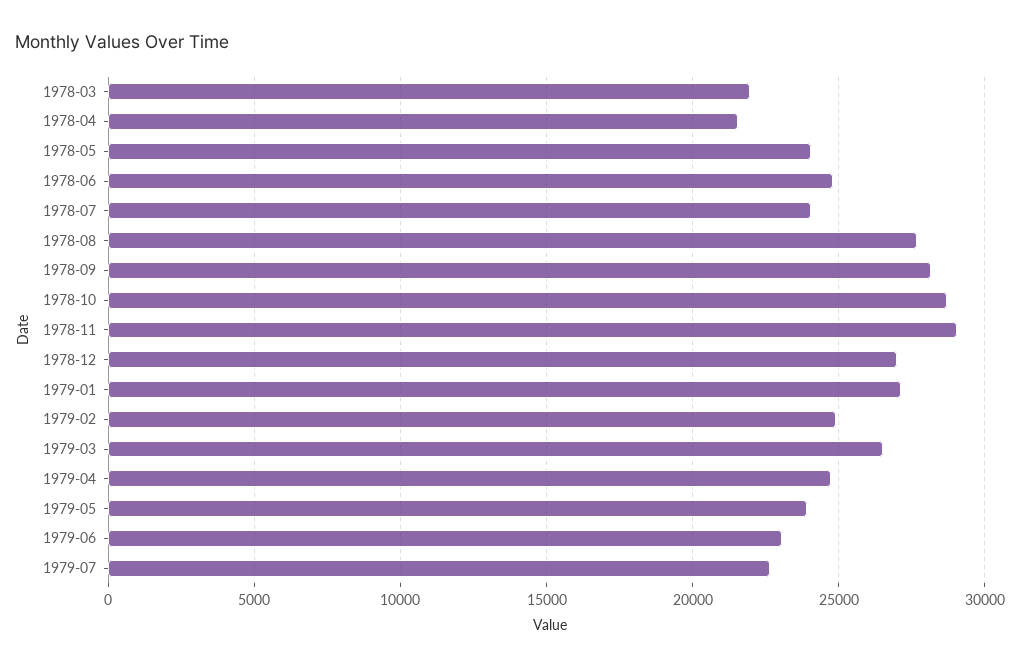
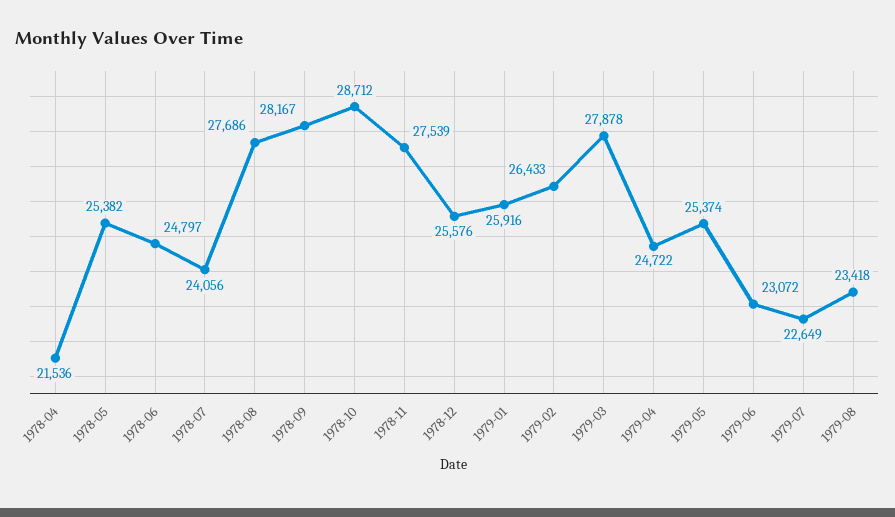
1978-03: 22000 -> none
1978-05: 24000 -> 25382
1978-11: 29000 -> 27539
1978-12: 27000 -> 25576
1979-01: 27000 -> 25916
1979-02: 25000 -> 26433
1979-03: 26500 -> 27878
1979-05: 24000 -> 25374
1979-08: none -> 23418

